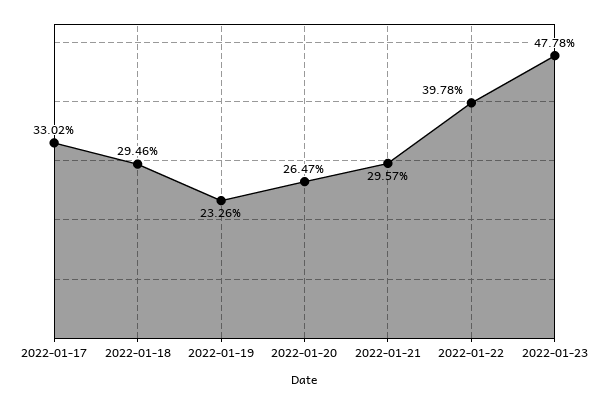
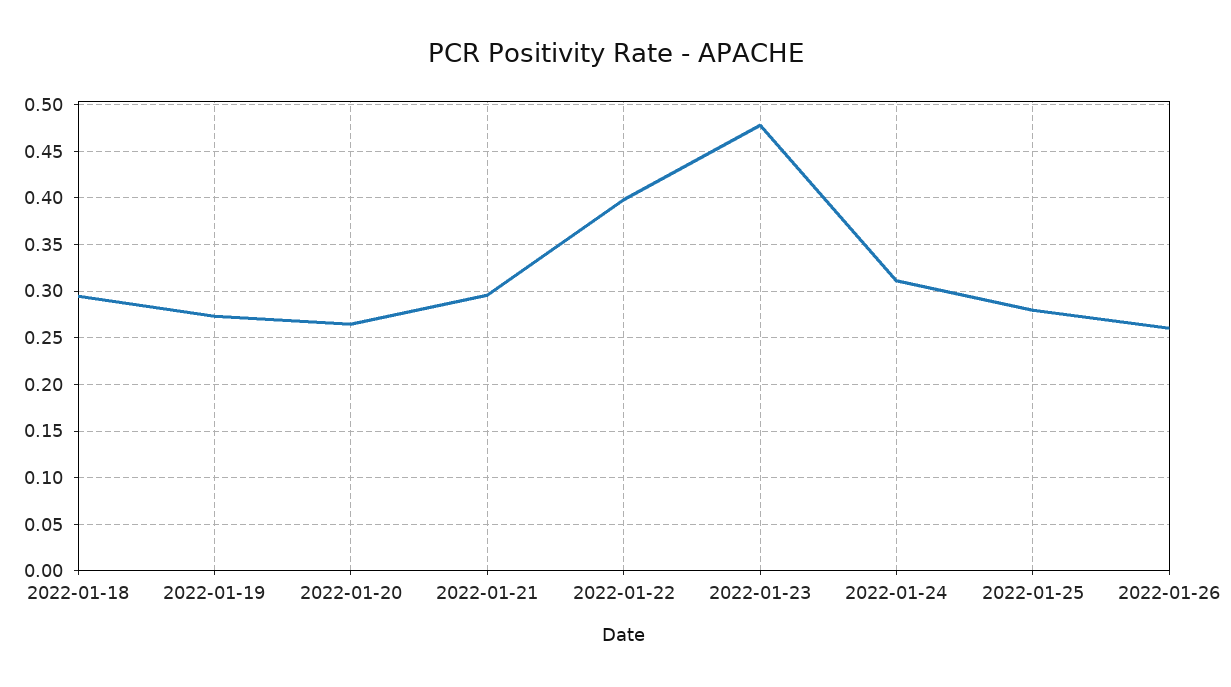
2022-01-17: 0.3302 -> none
2022-01-19: 0.2326 -> 0.27
2022-01-24: none -> 0.31
2022-01-25: none -> 0.28
2022-01-26: none -> 0.26

